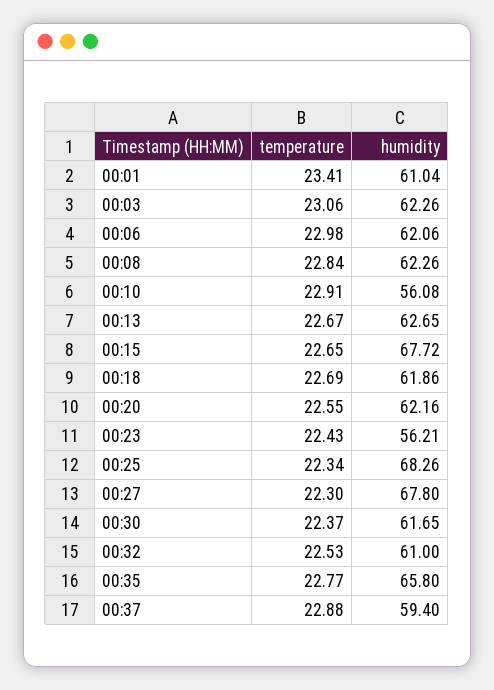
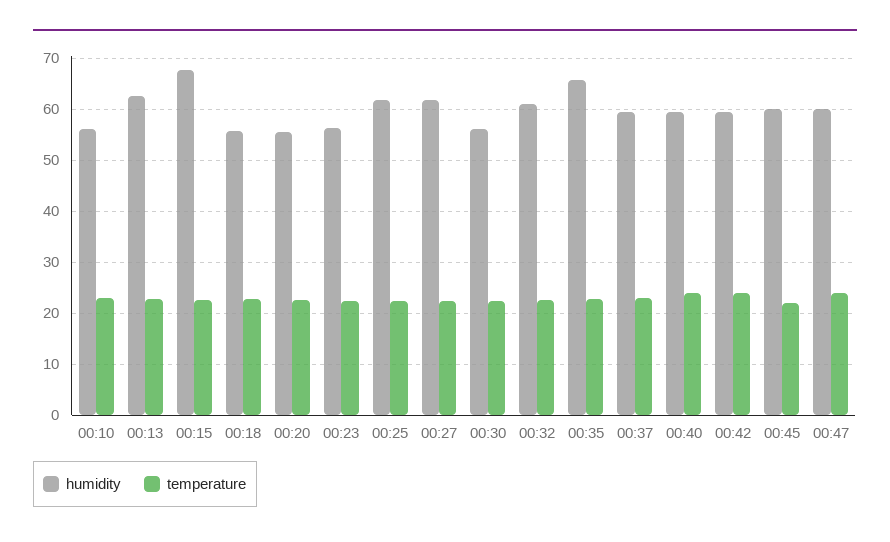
temperature, 00:01: 23.41 -> none
humidity, 00:01: 61.04 -> none
temperature, 00:03: 23.06 -> none
humidity, 00:03: 62.26 -> none
temperature, 00:06: 22.98 -> none
humidity, 00:06: 62.06 -> none
temperature, 00:08: 22.84 -> none
humidity, 00:08: 62.26 -> none
humidity, 00:18: 61.86 -> 56
humidity, 00:20: 62.16 -> 56
humidity, 00:25: 68.26 -> 62
humidity, 00:27: 67.8 -> 62
humidity, 00:30: 61.65 -> 56
humidity, 00:40: none -> 60
temperature, 00:40: none -> 24
humidity, 00:42: none -> 60
temperature, 00:42: none -> 24
humidity, 00:45: none -> 60
temperature, 00:45: none -> 22
humidity, 00:47: none -> 60
temperature, 00:47: none -> 24

